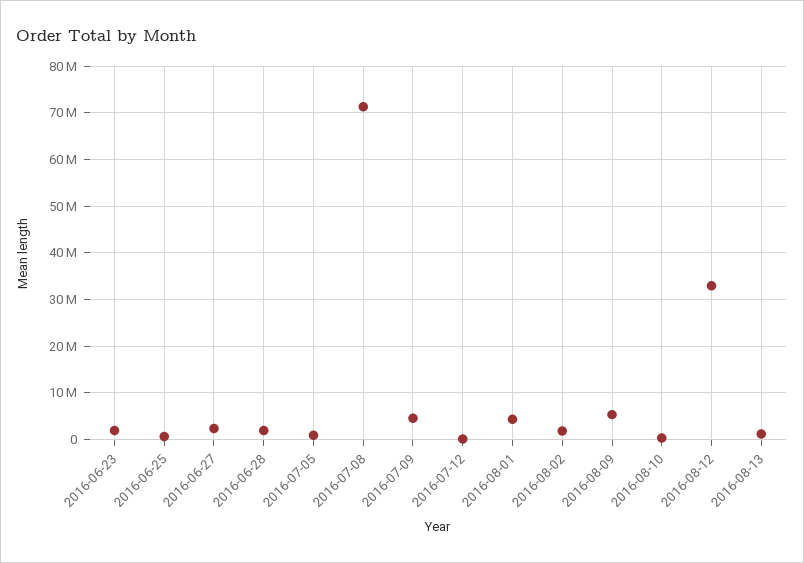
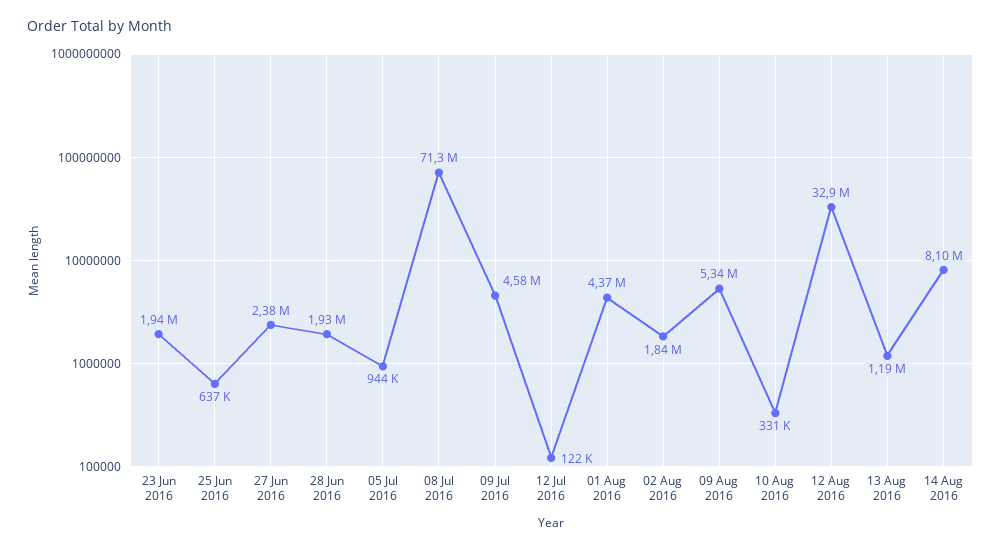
14 Aug 2016: none -> 8100000

